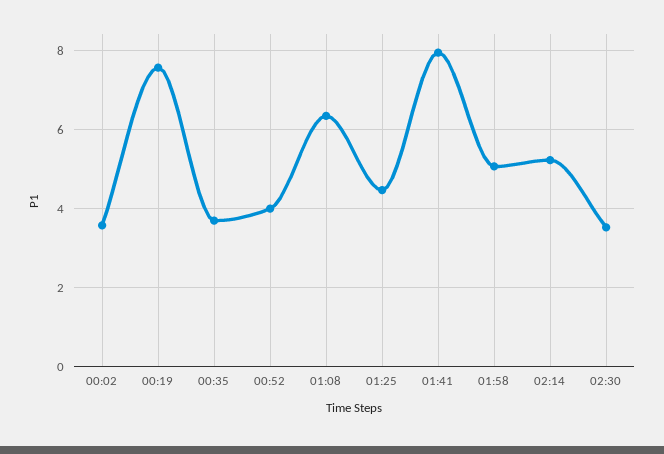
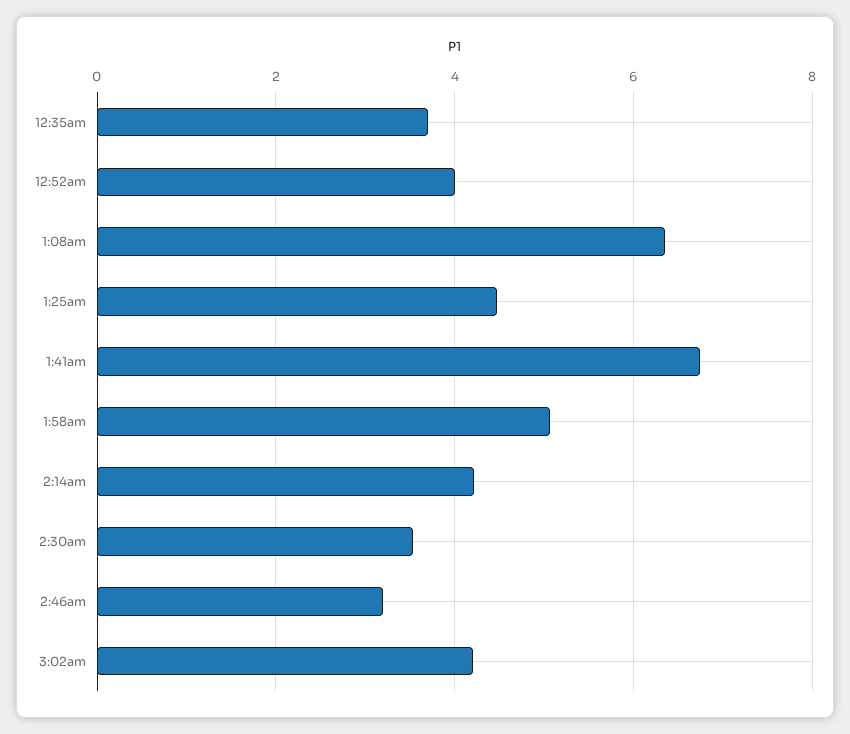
00:02: 3.6 -> none
00:19: 7.6 -> none
01:41: 8 -> 6.8
02:14: 5.2 -> 4.2
2:46am: none -> 3.2
3:02am: none -> 4.2

